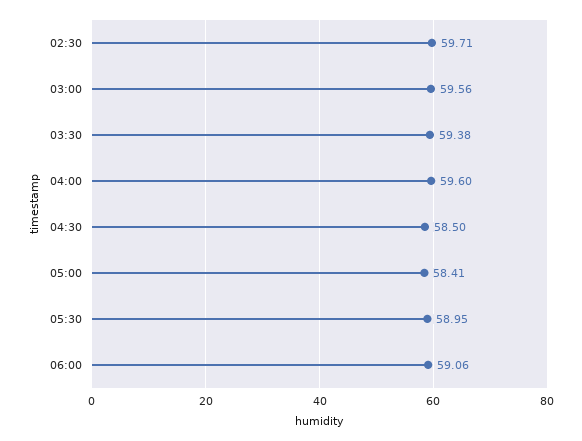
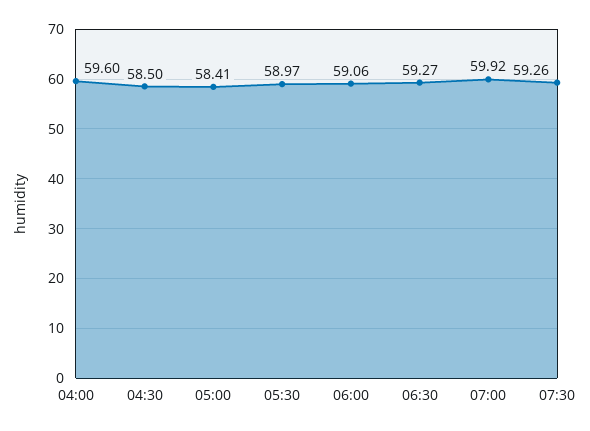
02:30: 59.71 -> none
03:00: 59.56 -> none
03:30: 59.38 -> none
05:30: 58.95 -> 58.97
06:30: none -> 59.27
07:00: none -> 59.92
07:30: none -> 59.26

